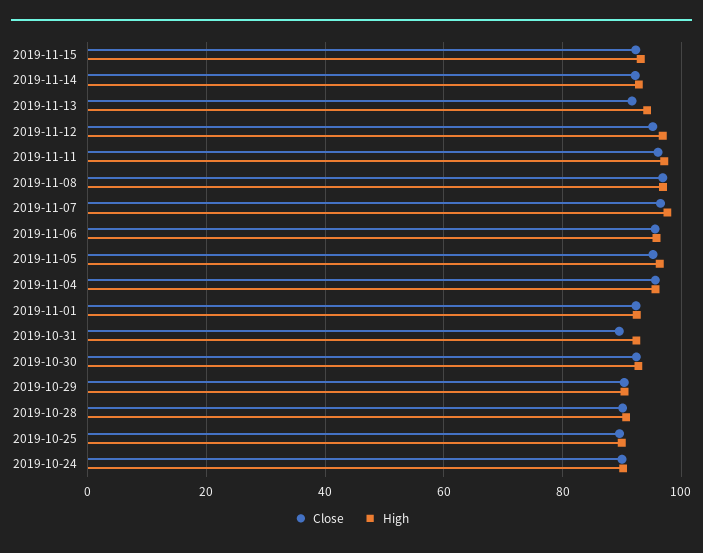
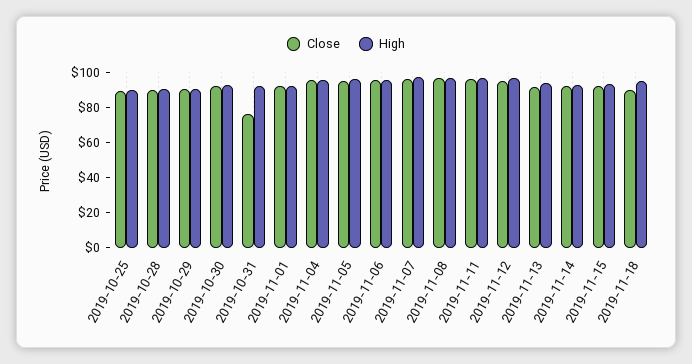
Close, 2019-10-31: 90 -> 75
Close, 2019-10-24: 90 -> none
High, 2019-10-24: 90 -> none
Close, 2019-11-18: none -> 90
High, 2019-11-18: none -> 95

